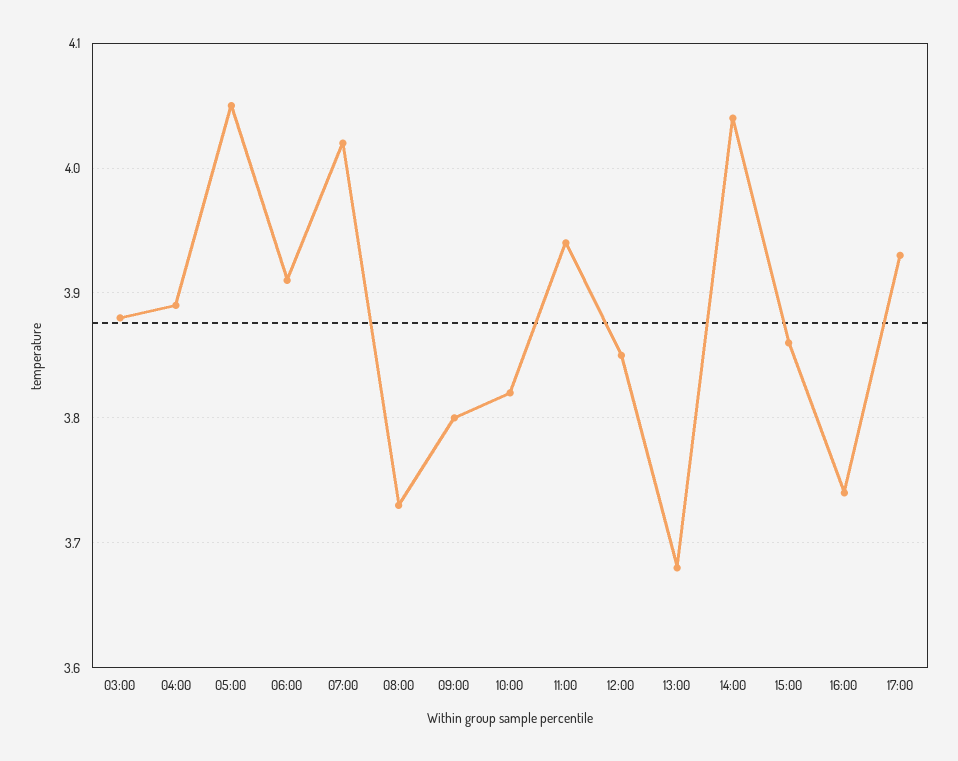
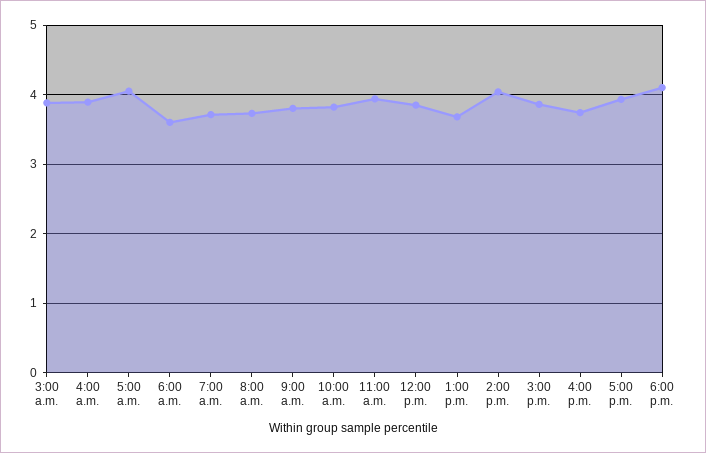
06:00: 3.91 -> 3.6
07:00: 4.02 -> 3.7
6:00 p.m.: none -> 4.1

